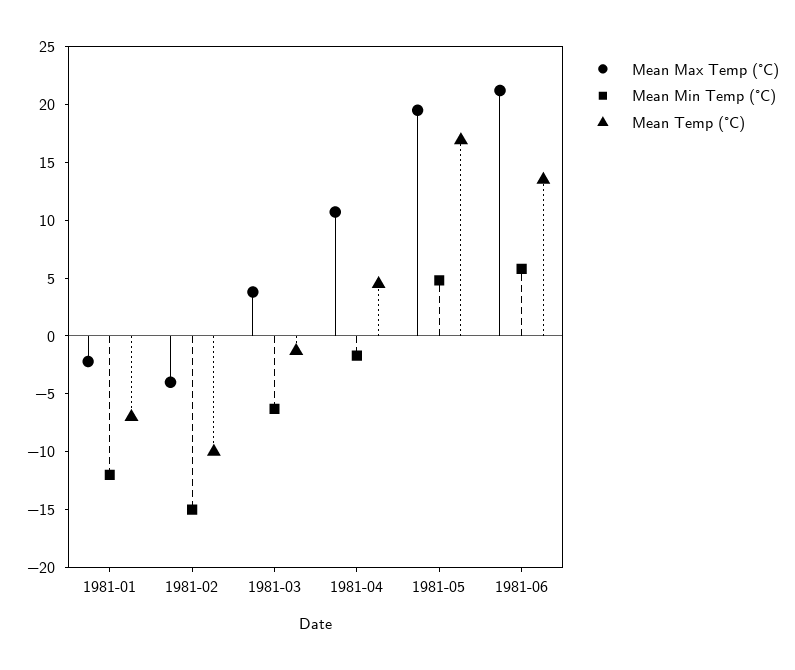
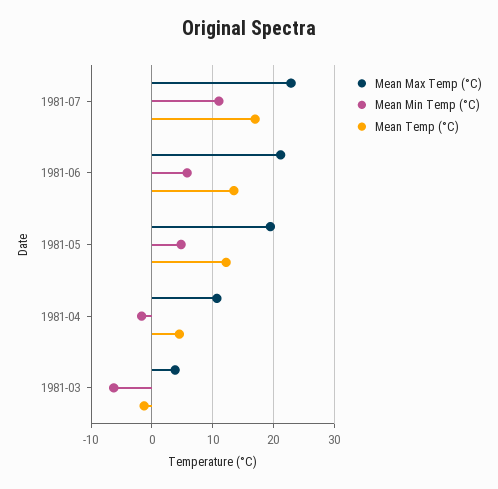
Mean Max Temp (°C), 1981-01: -2 -> none
Mean Min Temp (°C), 1981-01: -12 -> none
Mean Temp (°C), 1981-01: -7 -> none
Mean Max Temp (°C), 1981-02: -4 -> none
Mean Min Temp (°C), 1981-02: -15 -> none
Mean Temp (°C), 1981-02: -10 -> none
Mean Temp (°C), 1981-05: 17 -> 12
Mean Max Temp (°C), 1981-07: none -> 23
Mean Min Temp (°C), 1981-07: none -> 11
Mean Temp (°C), 1981-07: none -> 17

